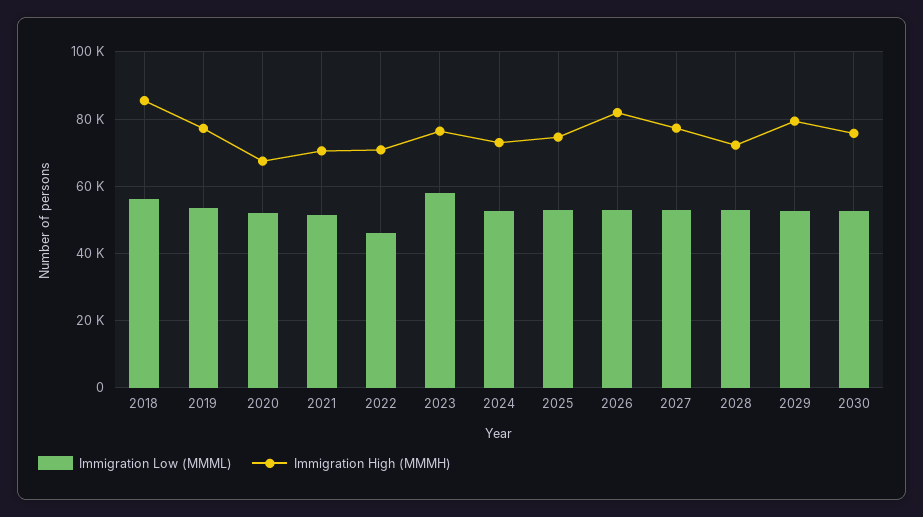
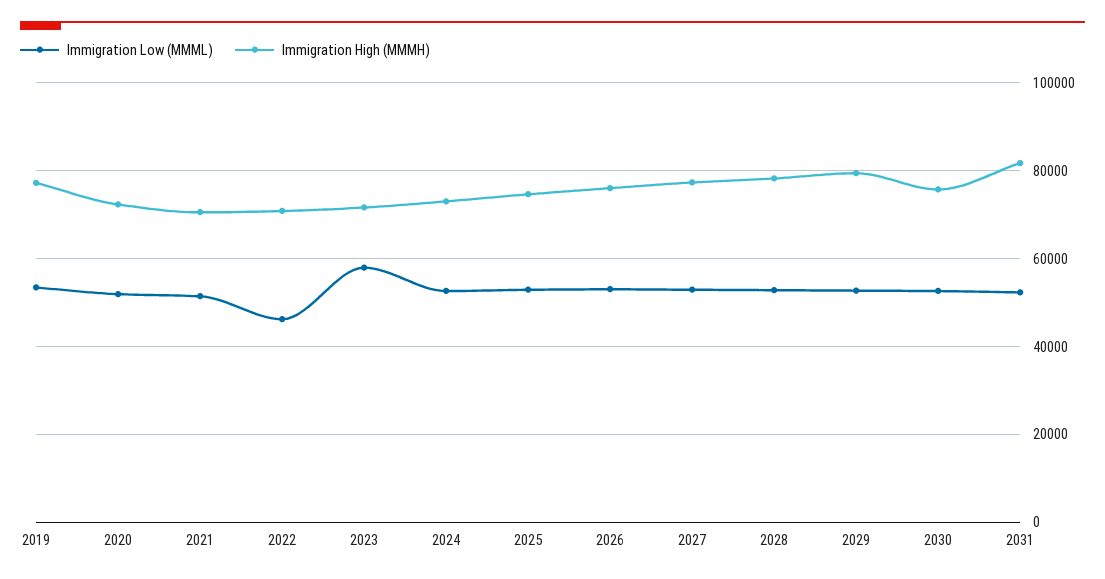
Immigration Low (MMML), 2018: 56000 -> none
Immigration High (MMMH), 2018: 86000 -> none
Immigration High (MMMH), 2020: 68000 -> 72000
Immigration High (MMMH), 2023: 76000 -> 72000
Immigration High (MMMH), 2026: 82000 -> 76000
Immigration High (MMMH), 2028: 72000 -> 78000
Immigration Low (MMML), 2031: none -> 52000
Immigration High (MMMH), 2031: none -> 82000

